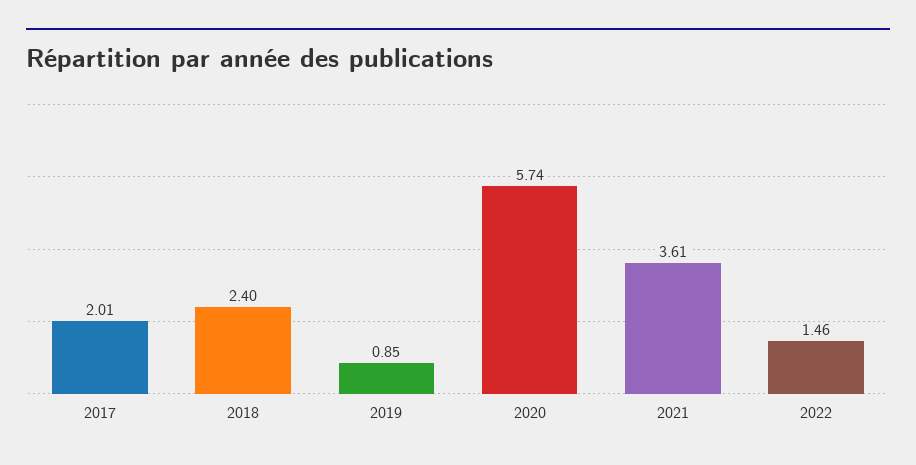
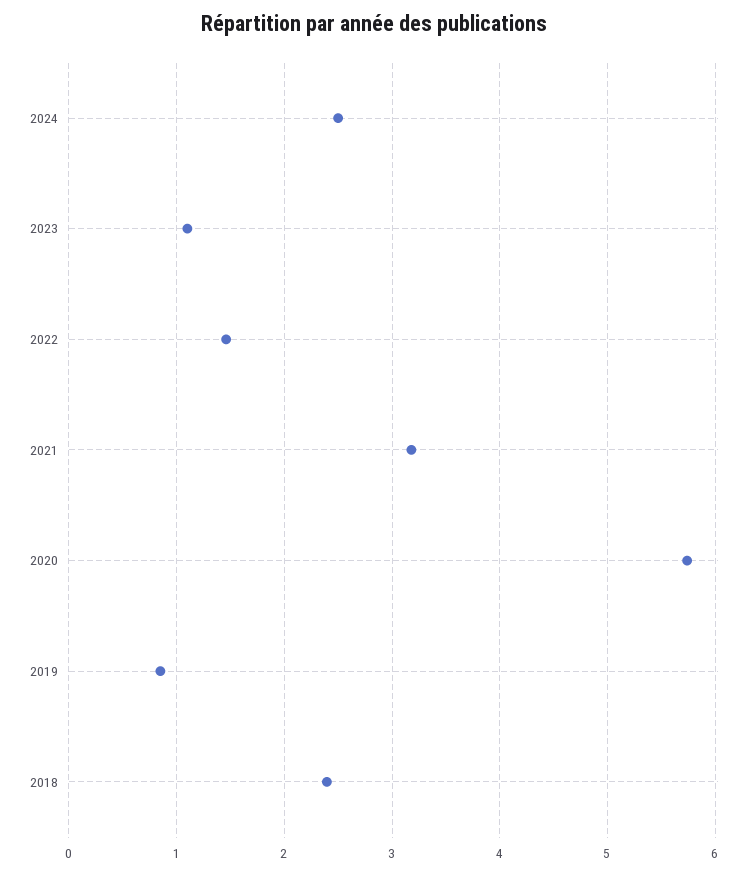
2017: 2.01 -> none
2021: 3.61 -> 3.2
2024: none -> 2.5
2023: none -> 1.1

